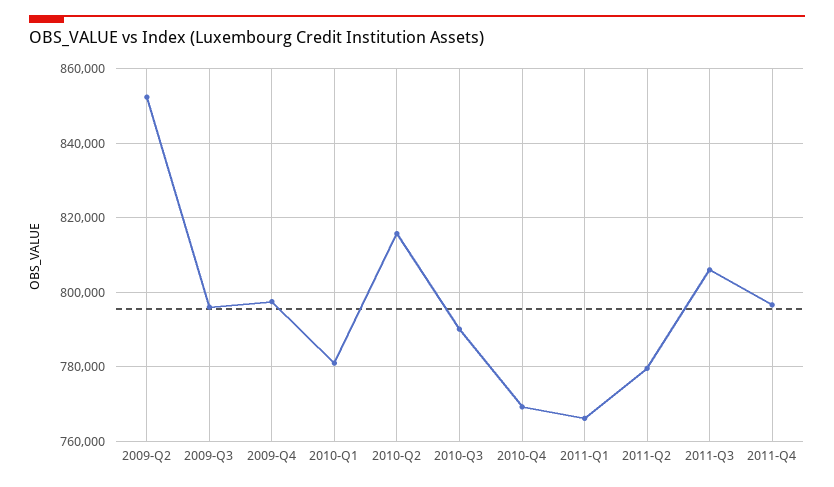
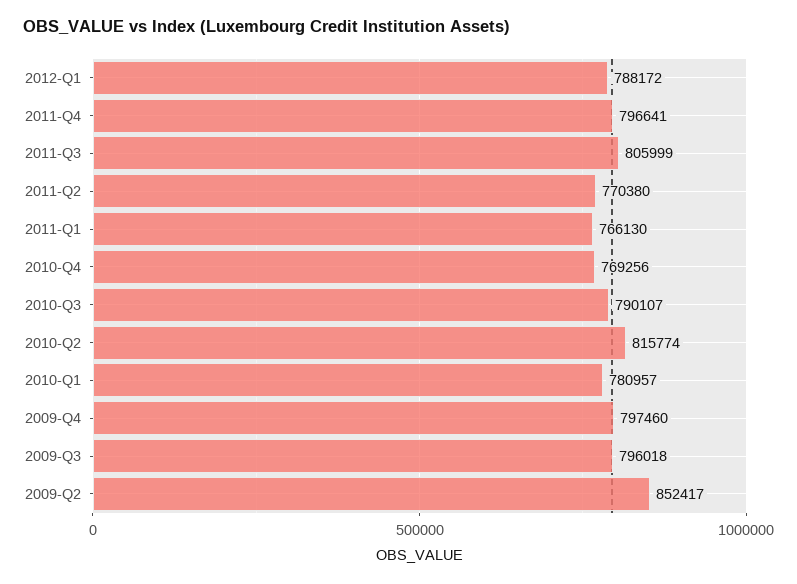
2011-Q2: 780000 -> 770380
2012-Q1: none -> 788172

